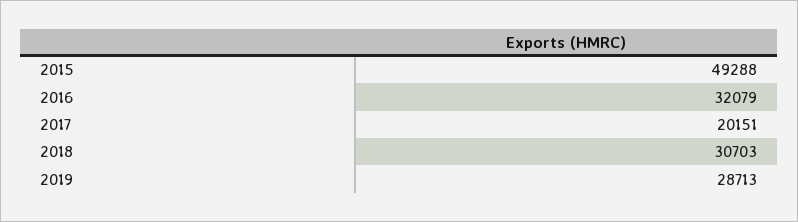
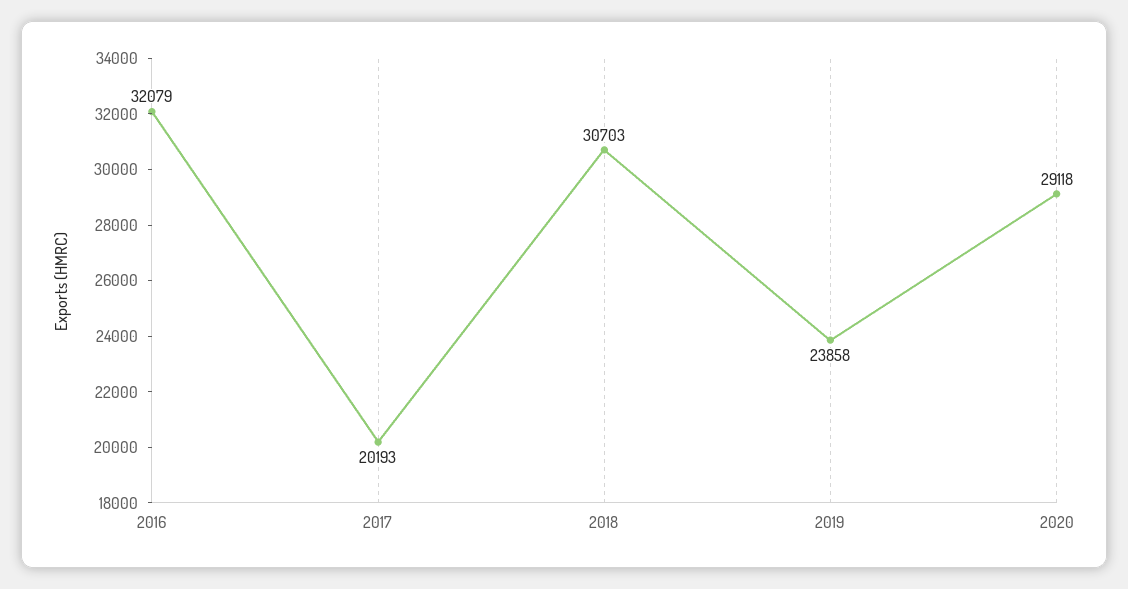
2015: 49288 -> none
2017: 20151 -> 20193
2019: 28713 -> 23858
2020: none -> 29118

